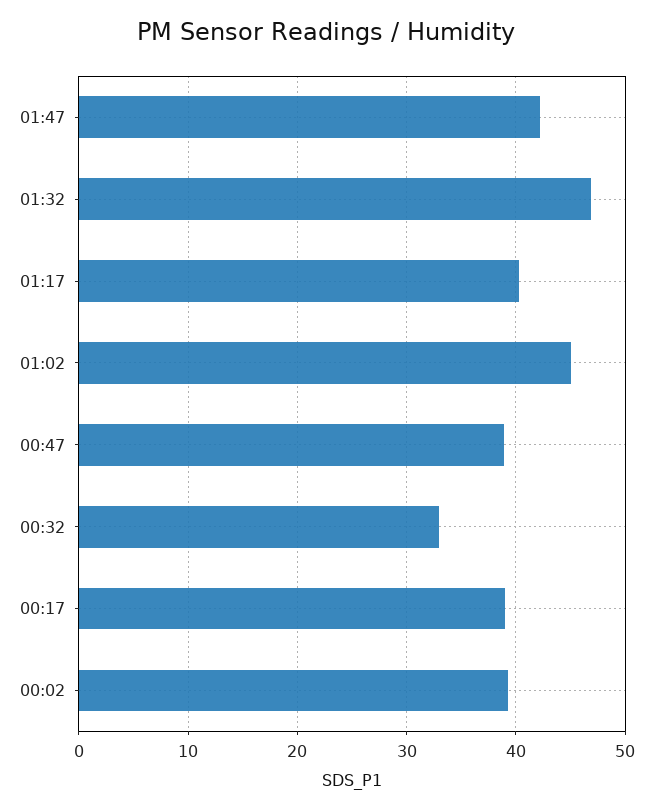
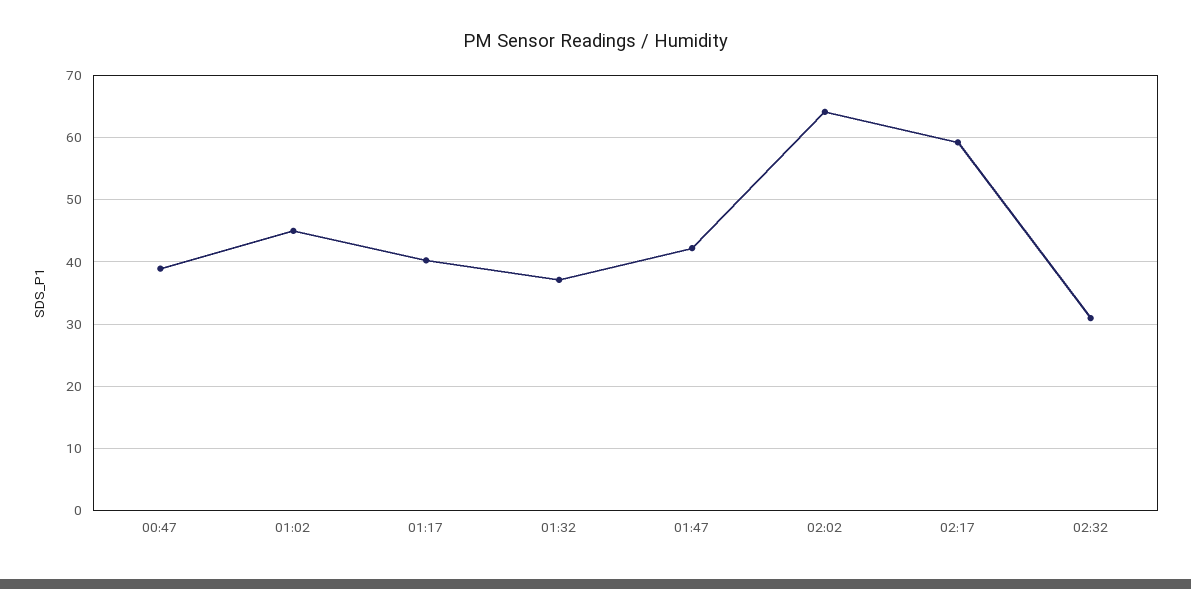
01:32: 47 -> 37
00:32: 33 -> none
00:17: 39 -> none
00:02: 39 -> none
02:02: none -> 64
02:17: none -> 59
02:32: none -> 31

